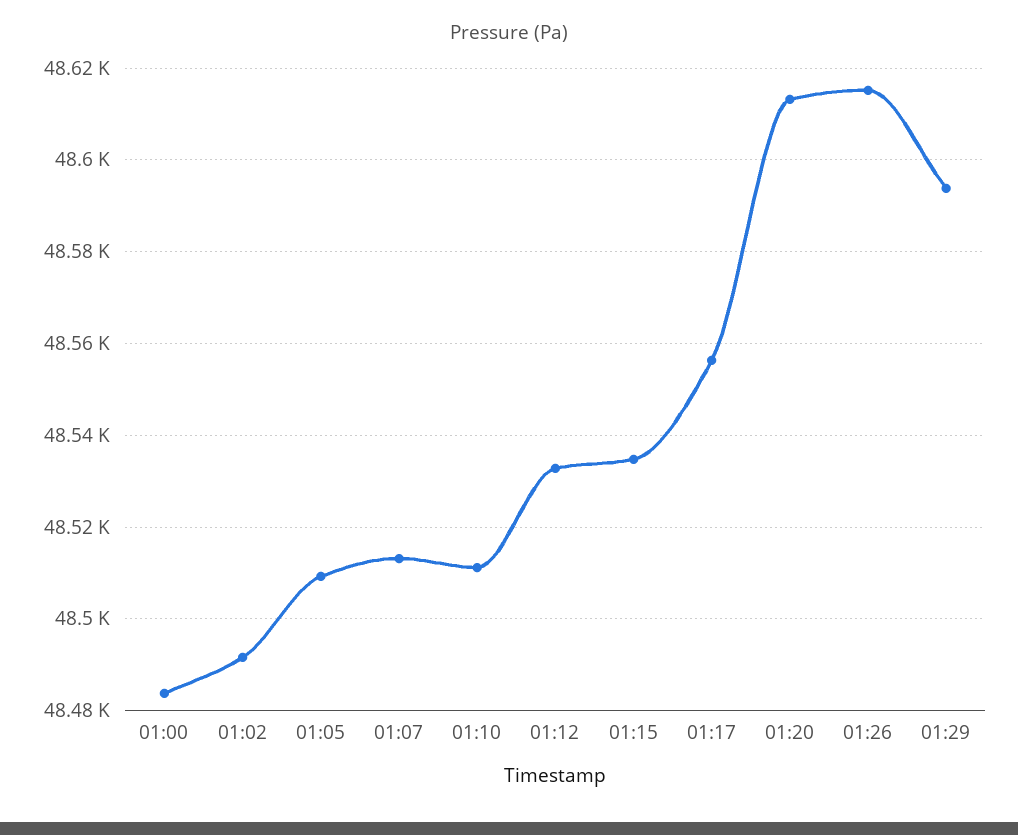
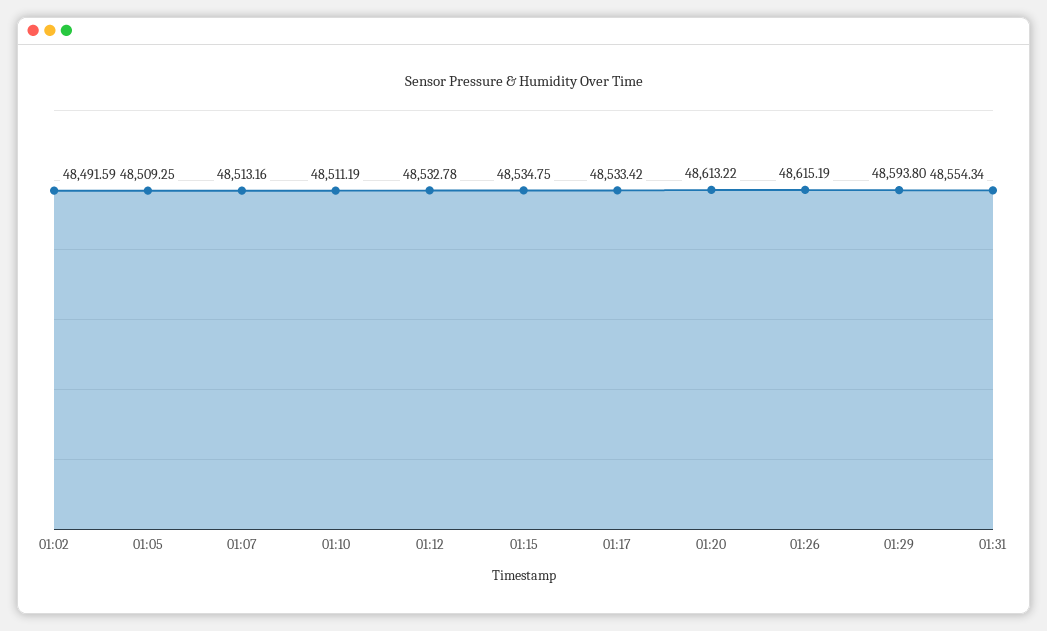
01:00: 48484 -> none
01:17: 48556 -> 48533.42
01:31: none -> 48554.34

